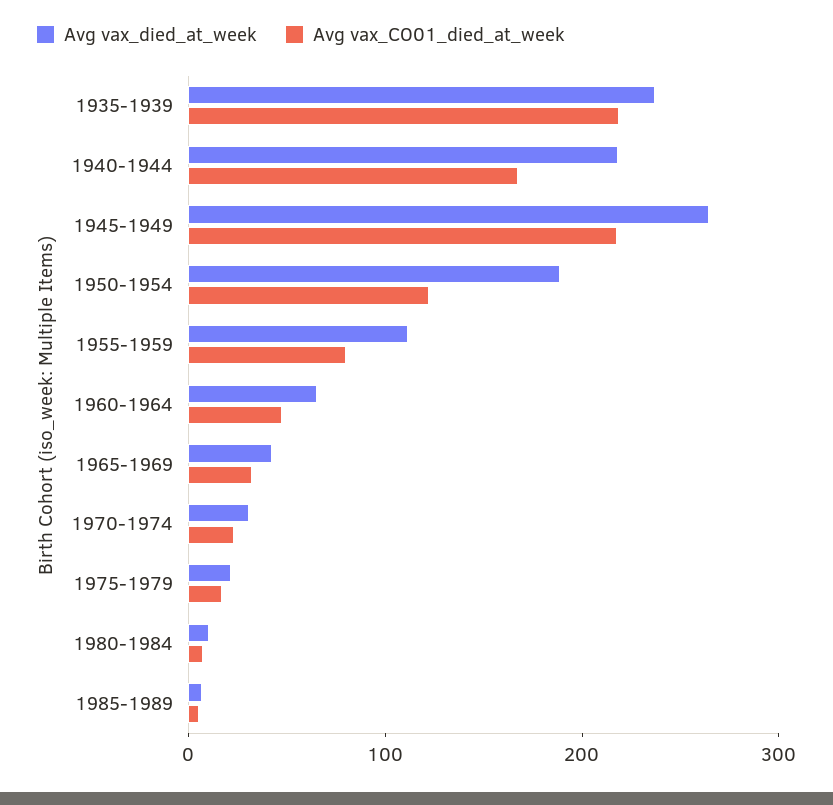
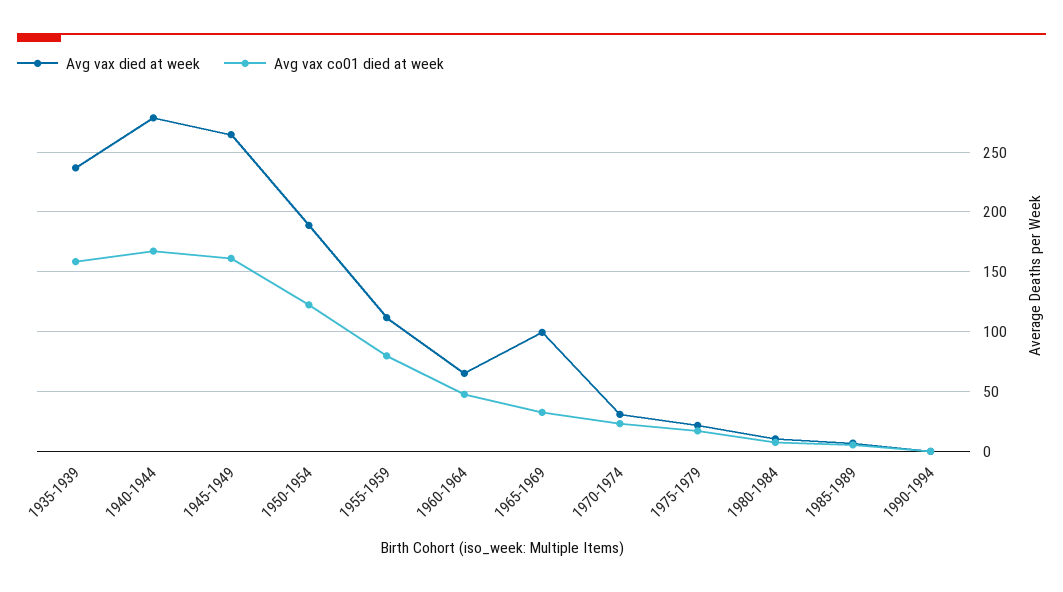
Avg vax_CO01_died_at_week, 1935-1939: 220 -> 160
Avg vax_died_at_week, 1940-1944: 220 -> 280
Avg vax_CO01_died_at_week, 1945-1949: 220 -> 160
Avg vax_died_at_week, 1965-1969: 40 -> 100
Avg vax_died_at_week, 1990-1994: none -> 0
Avg vax_CO01_died_at_week, 1990-1994: none -> 0

